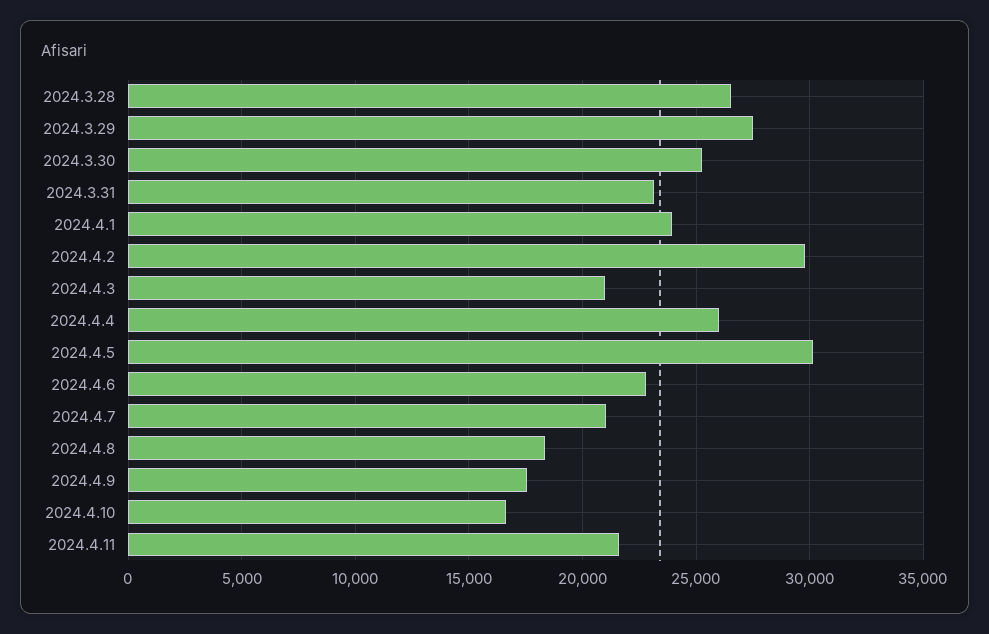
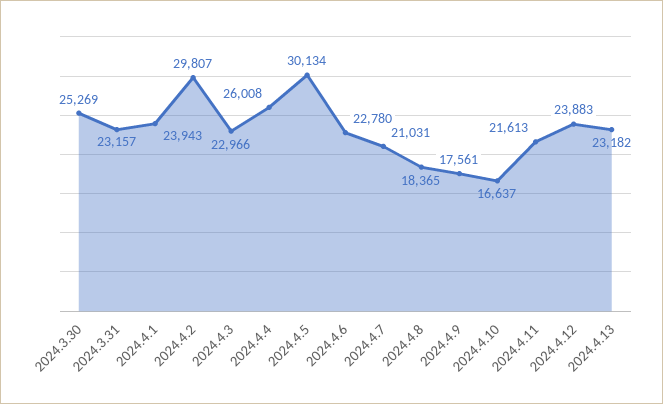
2024.3.28: 26500 -> none
2024.3.29: 27500 -> none
2024.4.3: 21000 -> 22966
2024.4.12: none -> 23883
2024.4.13: none -> 23182

